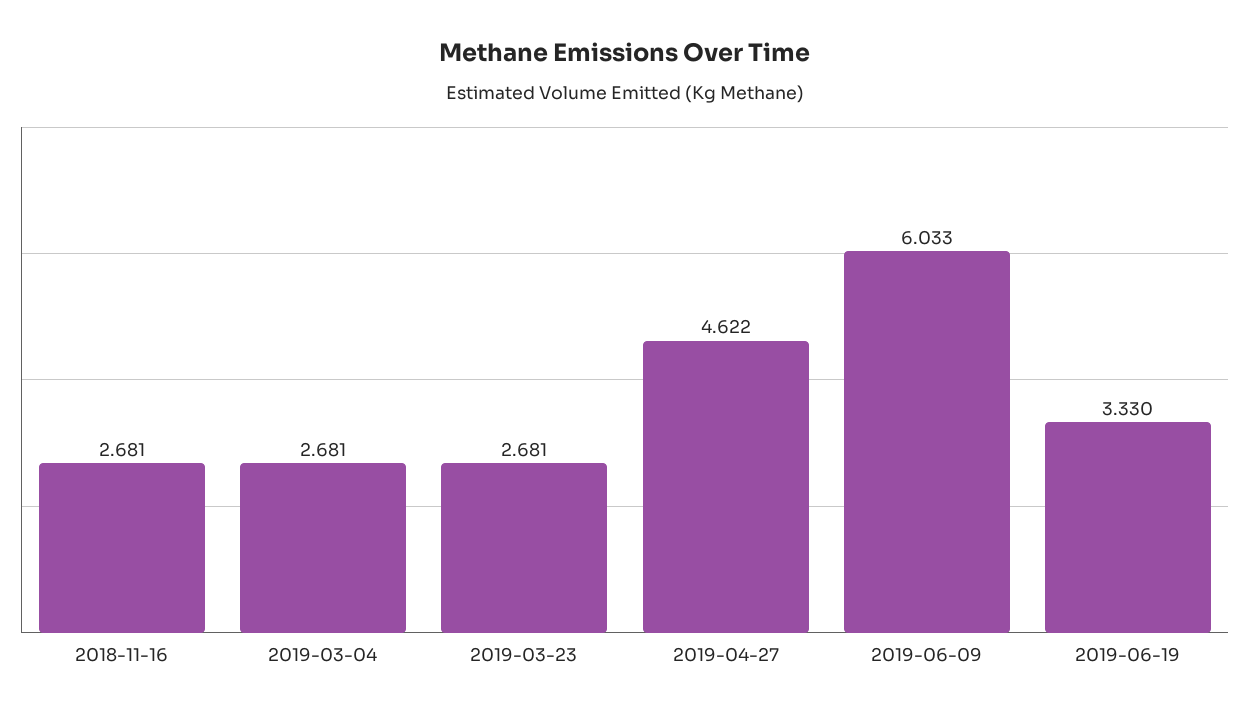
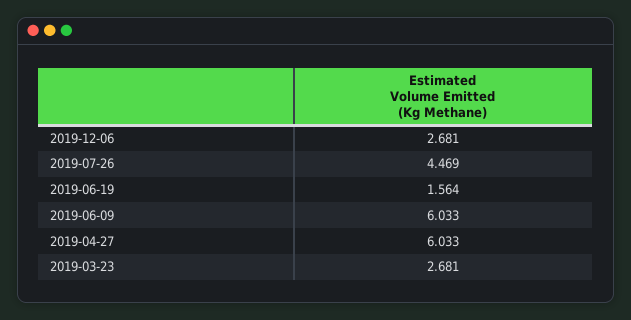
2018-11-16: 2.681 -> none
2019-03-04: 2.681 -> none
2019-04-27: 4.622 -> 6.033
2019-06-19: 3.33 -> 1.564
2019-12-06: none -> 2.681
2019-07-26: none -> 4.469

